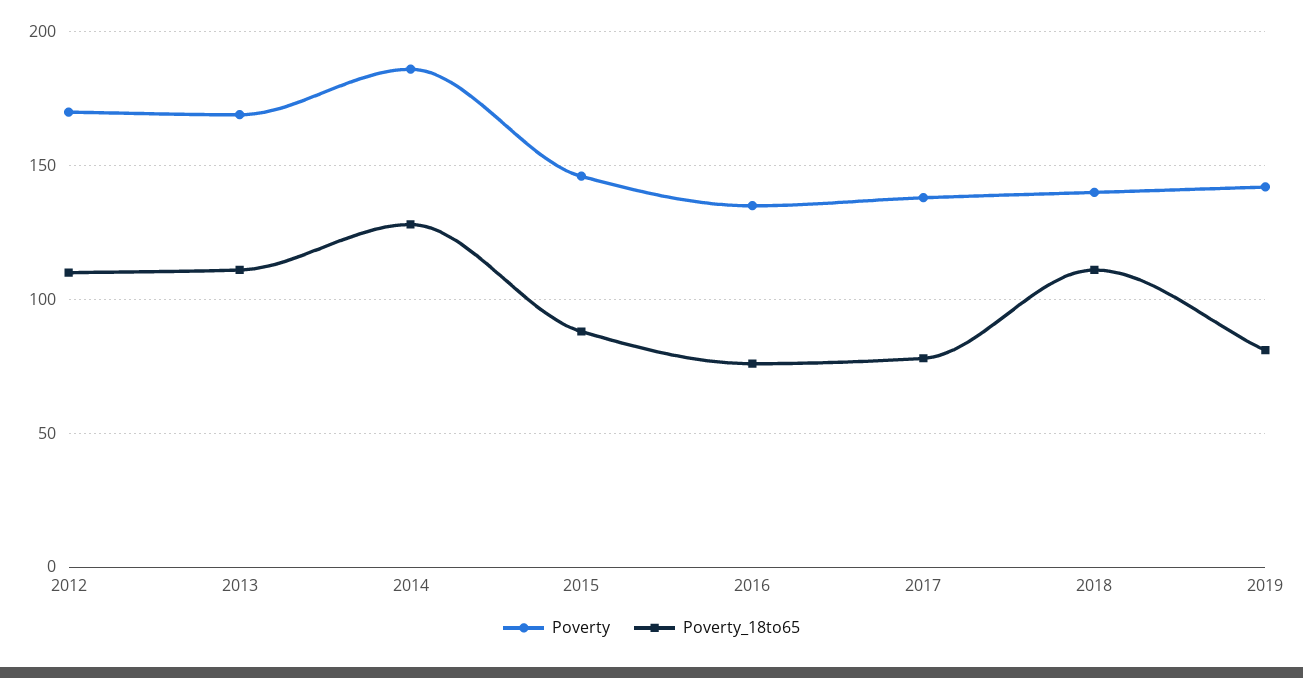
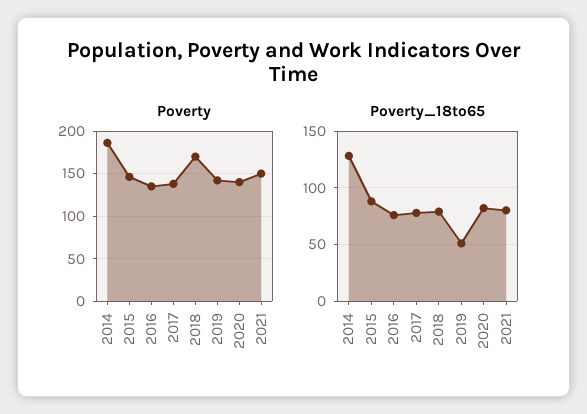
Poverty, 2012: 170 -> none
Poverty_18to65, 2012: 110 -> none
Poverty, 2013: 170 -> none
Poverty_18to65, 2013: 110 -> none
Poverty, 2018: 140 -> 170
Poverty_18to65, 2018: 110 -> 80
Poverty_18to65, 2019: 80 -> 50
Poverty, 2020: none -> 140
Poverty, 2021: none -> 150
Poverty_18to65, 2020: none -> 80
Poverty_18to65, 2021: none -> 80

